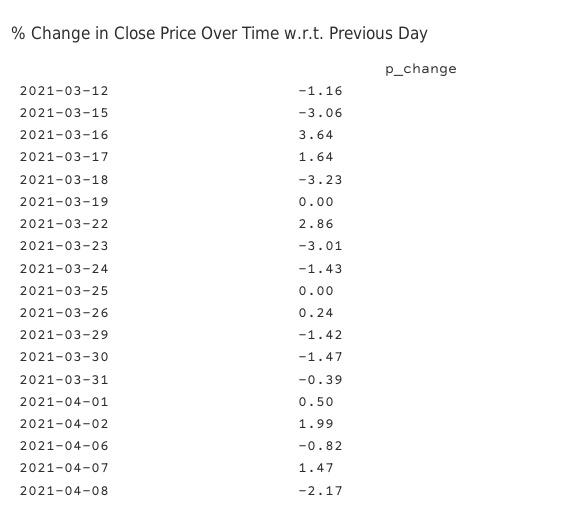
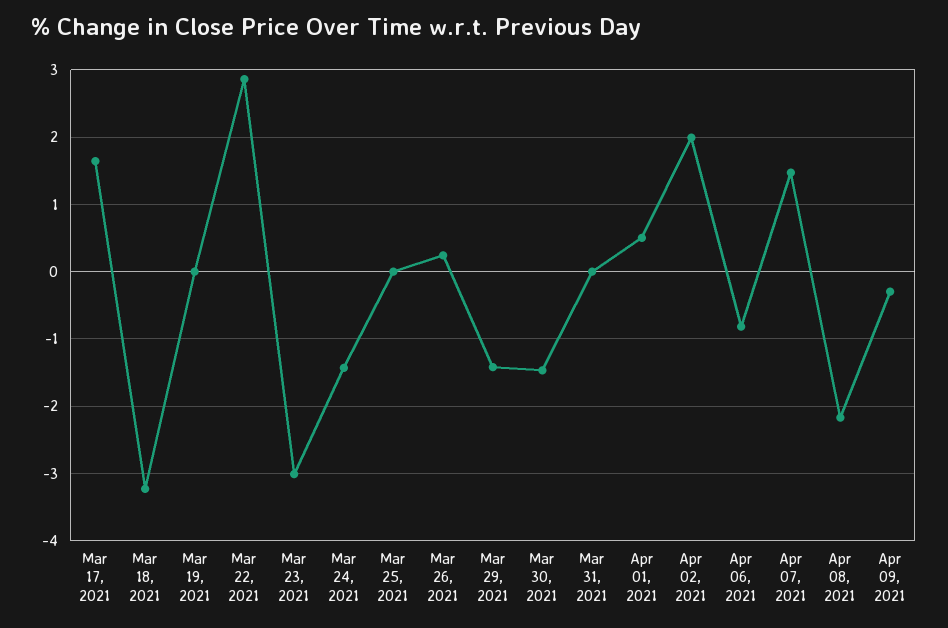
2021-03-12: -1.16 -> none
2021-03-15: -3.06 -> none
2021-03-16: 3.64 -> none
2021-03-31: -0.39 -> 0
Apr 09, 2021: none -> -0.3

